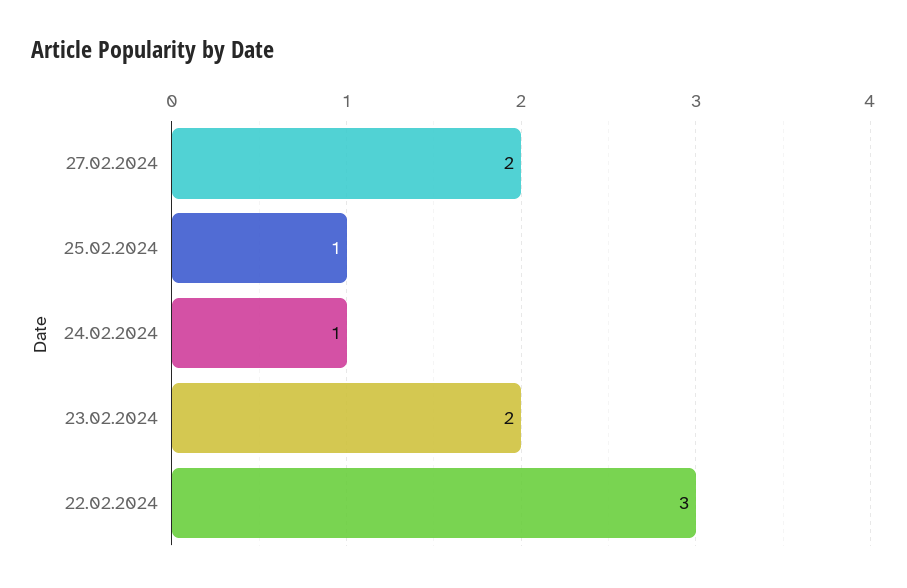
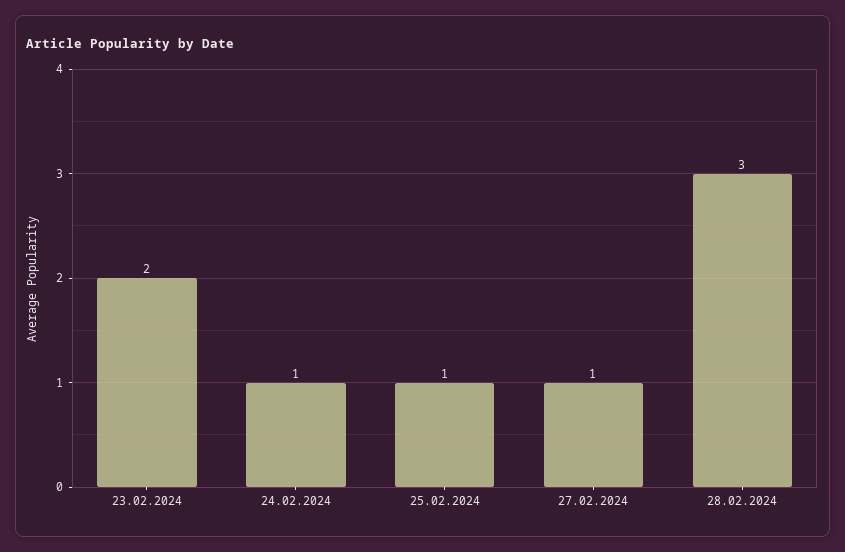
27.02.2024: 2 -> 1
22.02.2024: 3 -> none
28.02.2024: none -> 3

